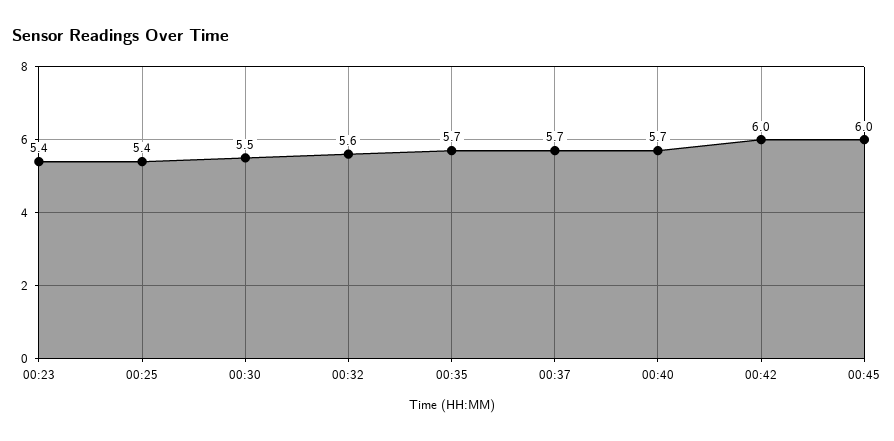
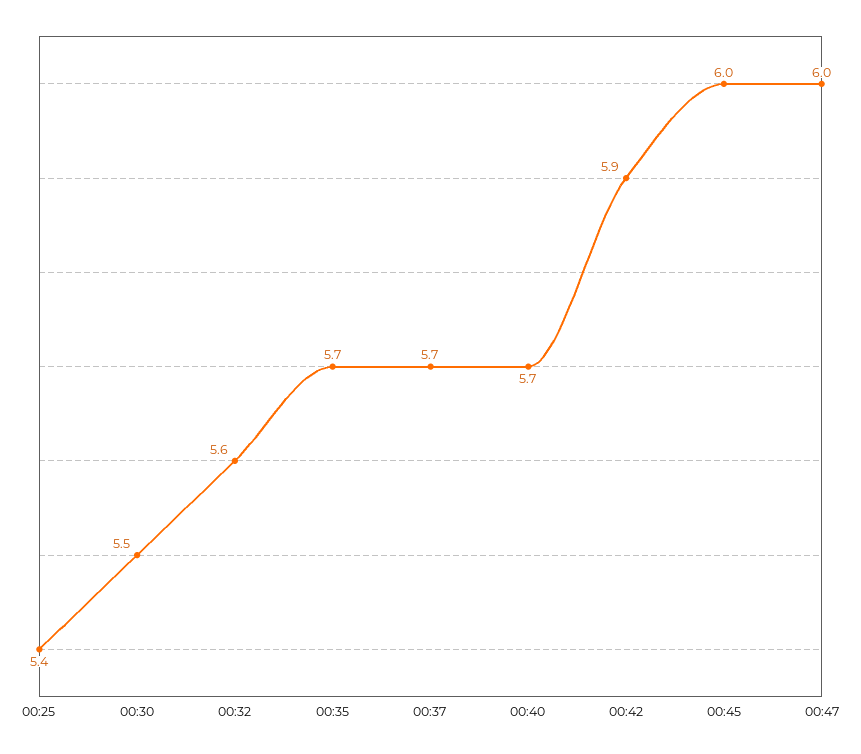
00:23: 5.4 -> none
00:42: 6 -> 5.9
00:47: none -> 6

